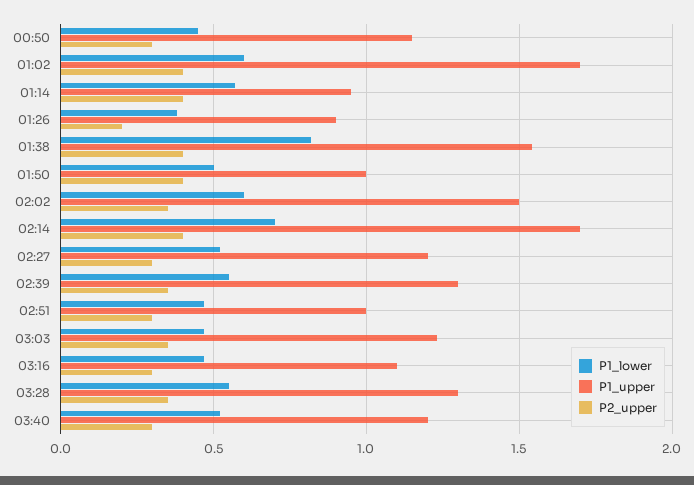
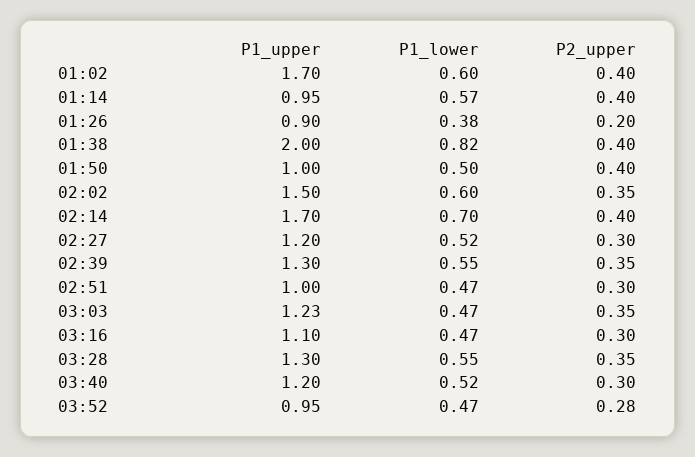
P1_lower, 00:50: 0.45 -> none
P1_upper, 00:50: 1.15 -> none
P2_upper, 00:50: 0.3 -> none
P1_upper, 01:38: 1.55 -> 2
P1_upper, 03:52: none -> 0.95
P1_lower, 03:52: none -> 0.47
P2_upper, 03:52: none -> 0.28

